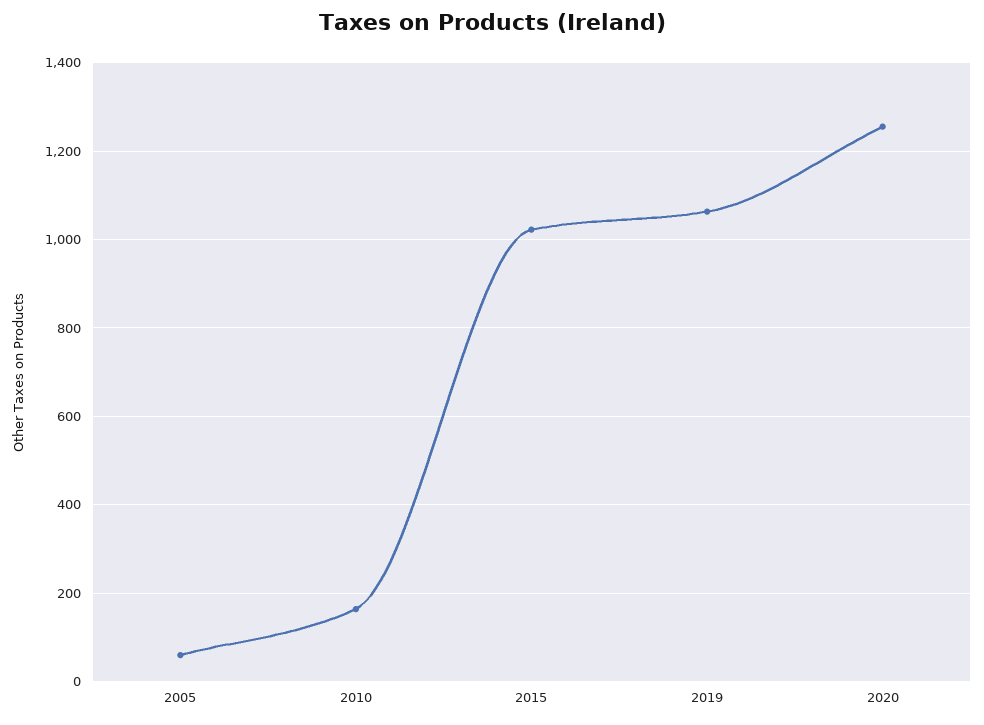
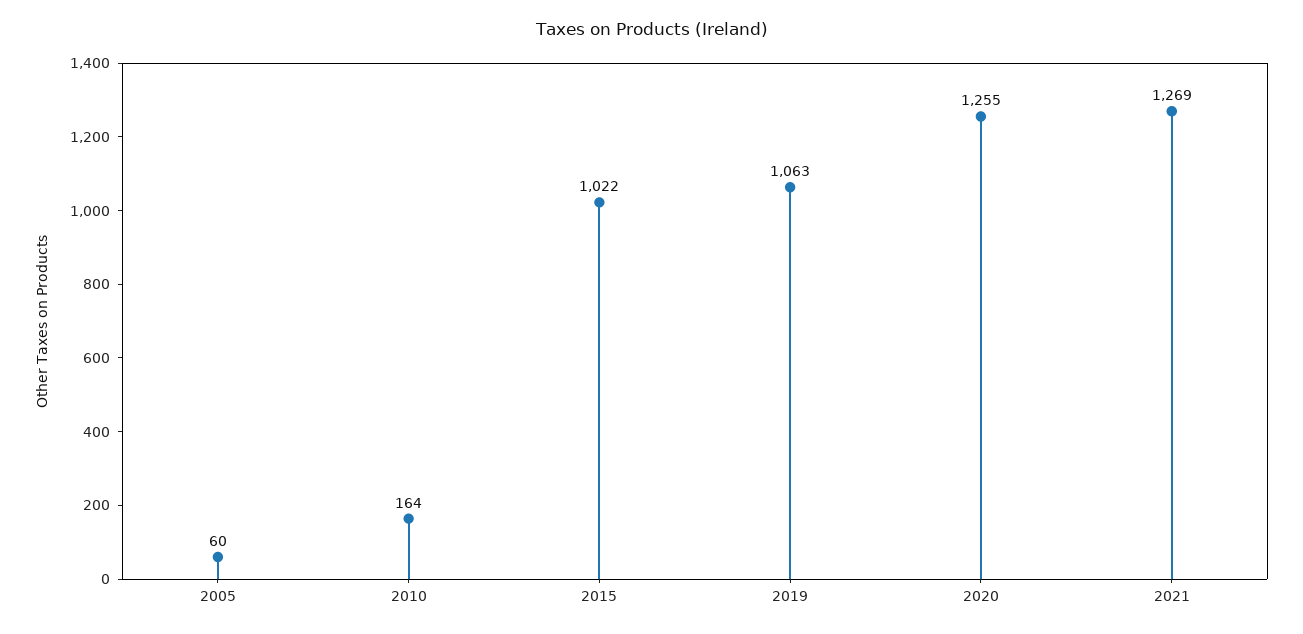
2021: none -> 1269

